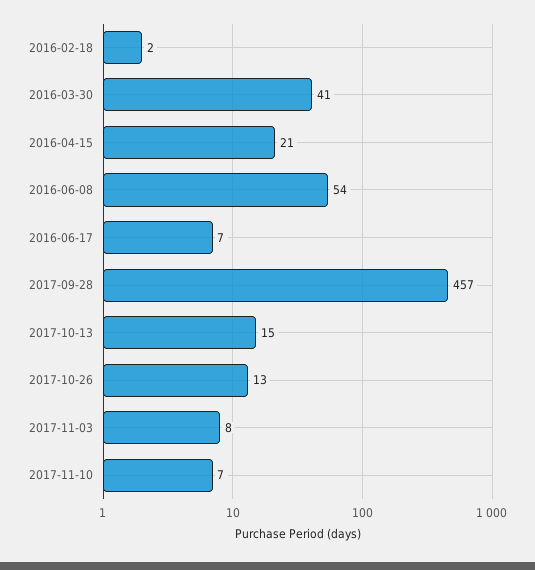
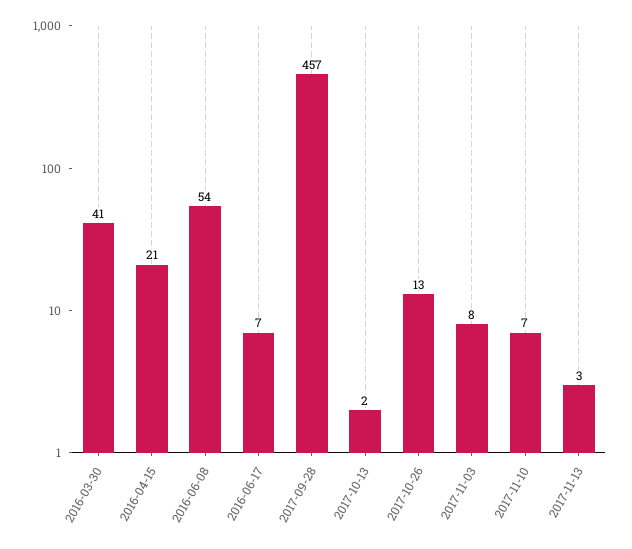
2016-02-18: 2 -> none
2017-10-13: 15 -> 2
2017-11-13: none -> 3

